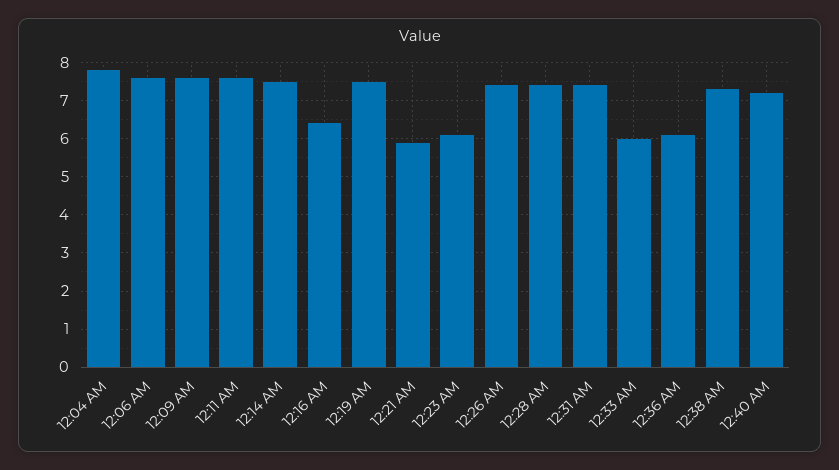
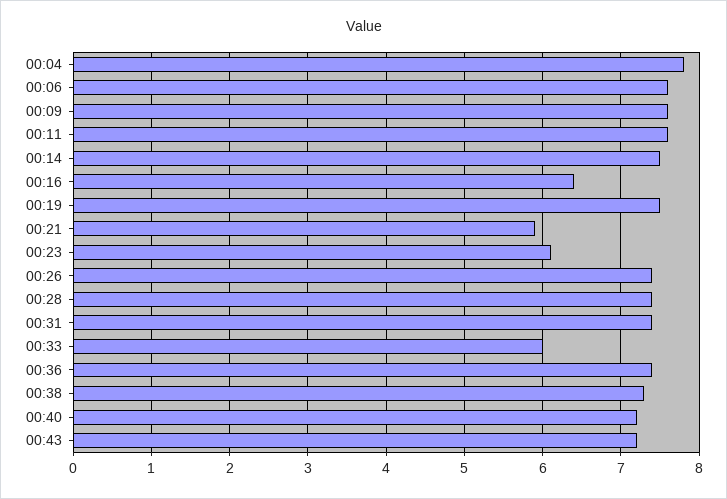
12:36 AM: 6 -> 7.4
00:43: none -> 7.2

